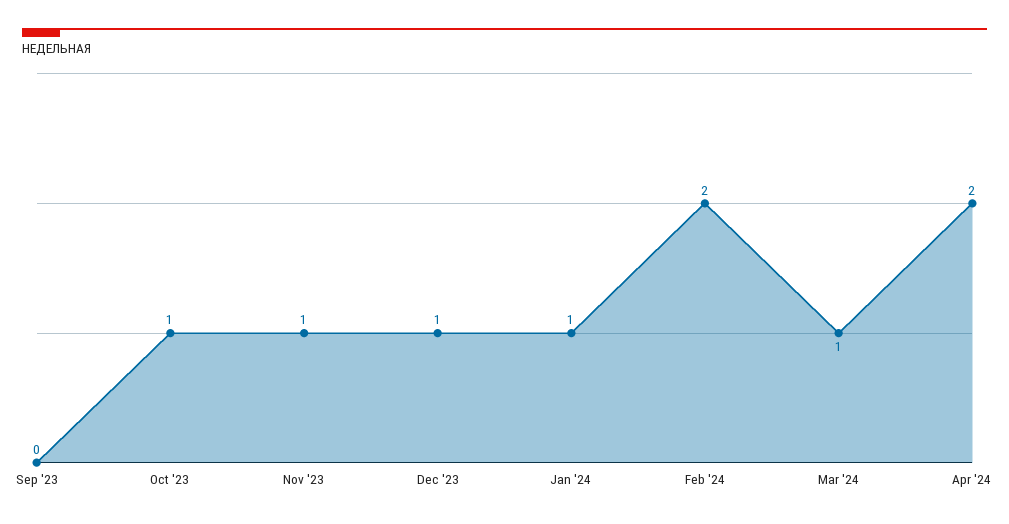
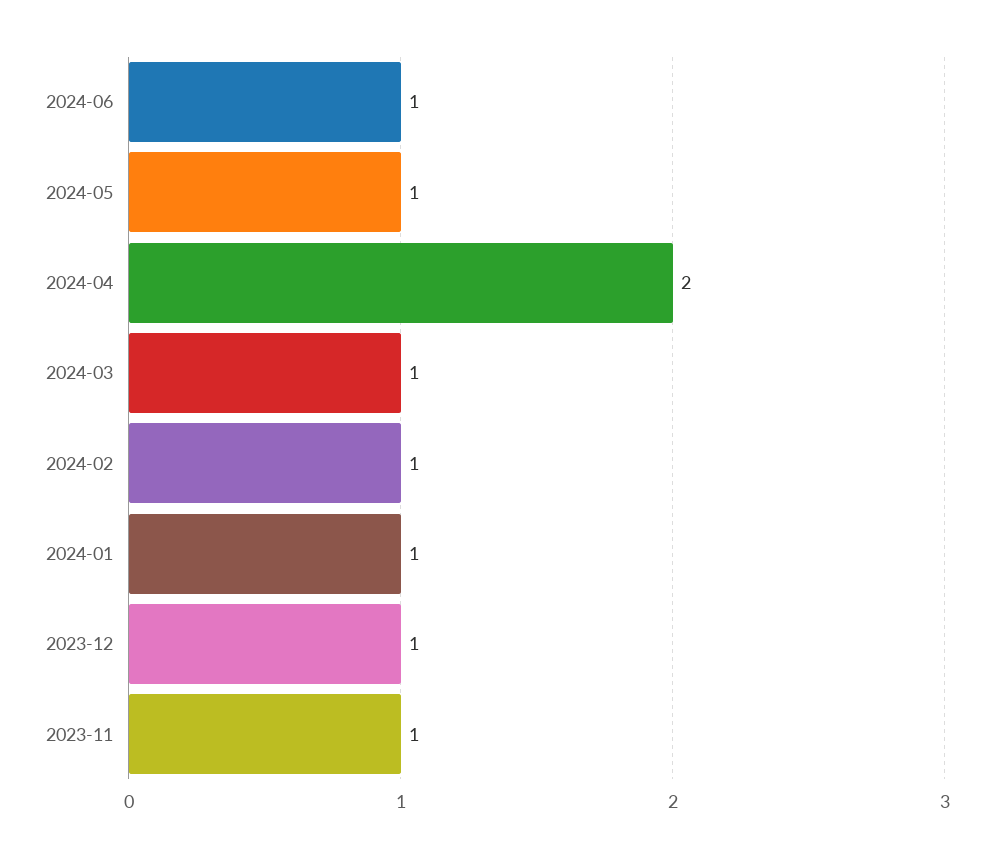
Sep '23: 0 -> none
Oct '23: 1 -> none
Feb '24: 2 -> 1
2024-06: none -> 1
2024-05: none -> 1

